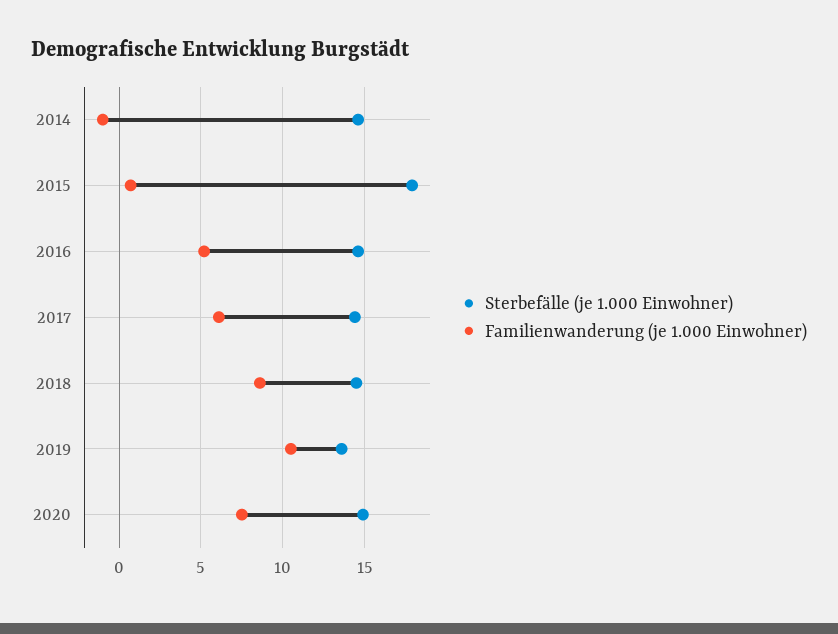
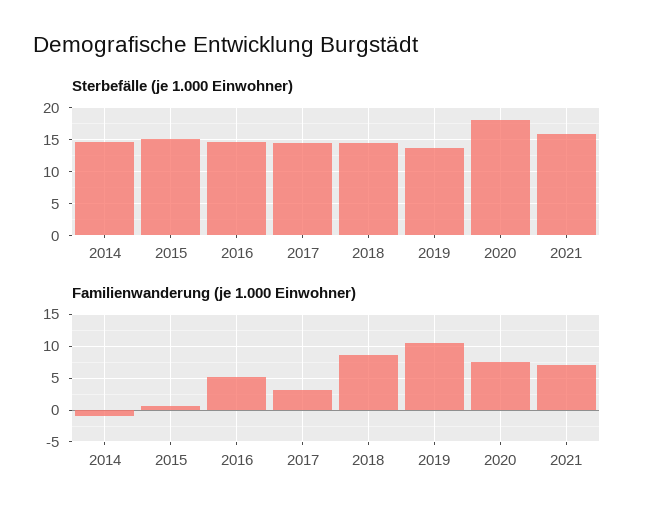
Sterbefälle (je 1.000 Einwohner), 2015: 18 -> 15
Familienwanderung (je 1.000 Einwohner), 2017: 6 -> 3
Sterbefälle (je 1.000 Einwohner), 2020: 15 -> 18
Sterbefälle (je 1.000 Einwohner), 2021: none -> 16
Familienwanderung (je 1.000 Einwohner), 2021: none -> 7

